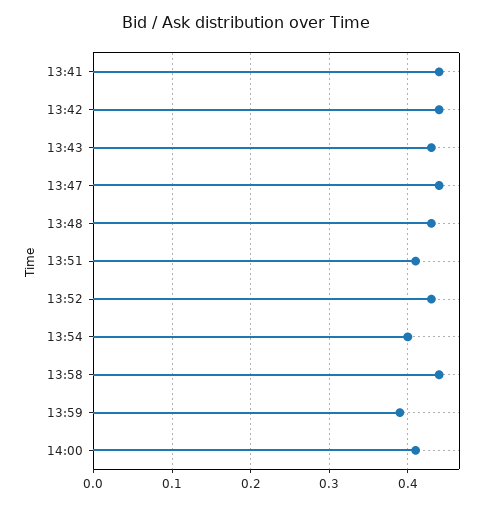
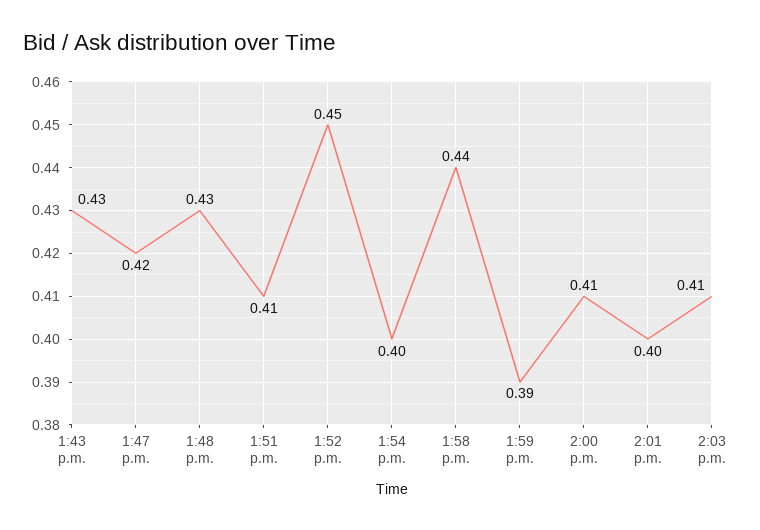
13:41: 0.44 -> none
13:42: 0.44 -> none
13:47: 0.44 -> 0.42
13:52: 0.43 -> 0.45
2:01 p.m.: none -> 0.4
2:03 p.m.: none -> 0.41

